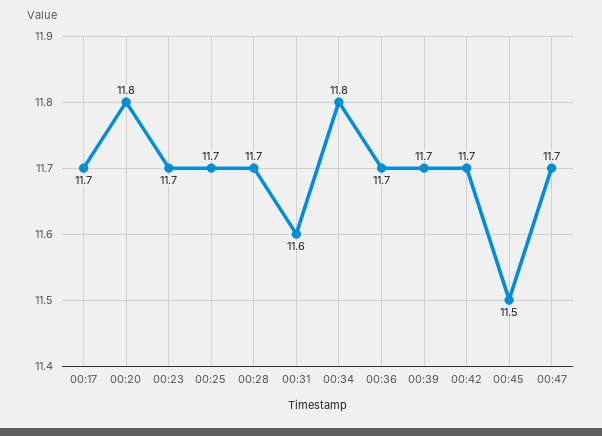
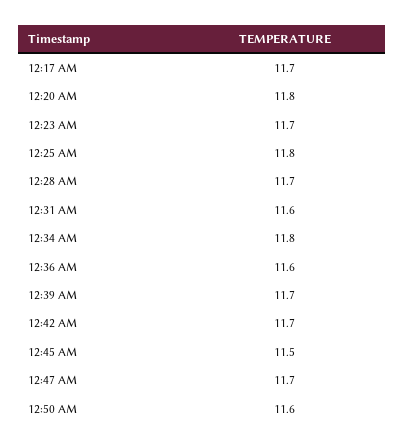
00:25: 11.7 -> 11.8
00:36: 11.7 -> 11.6
12:50 AM: none -> 11.6

